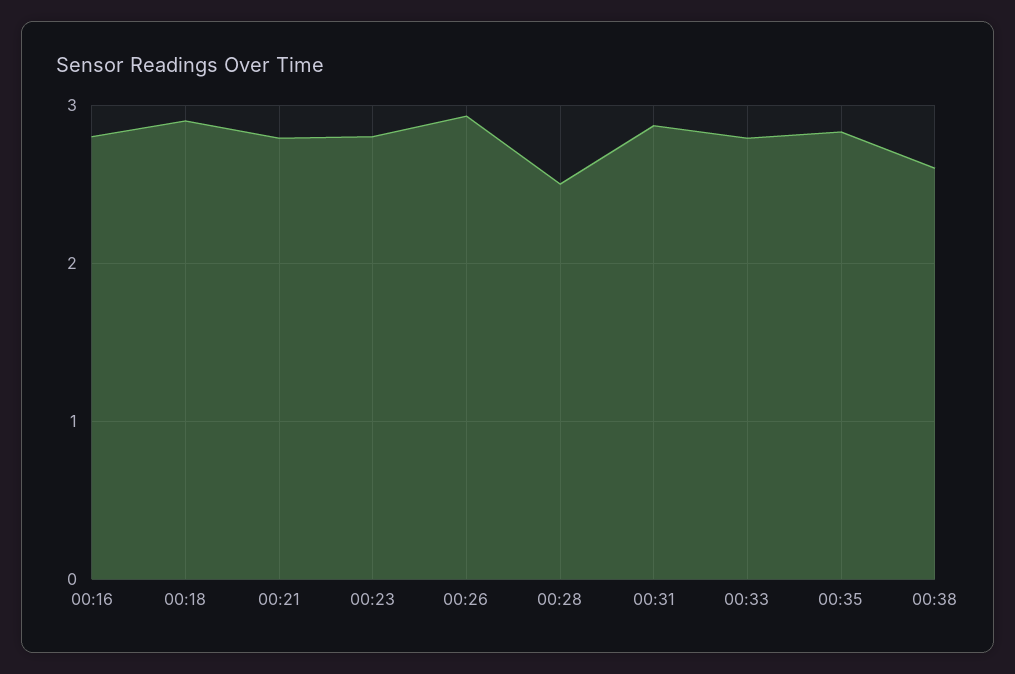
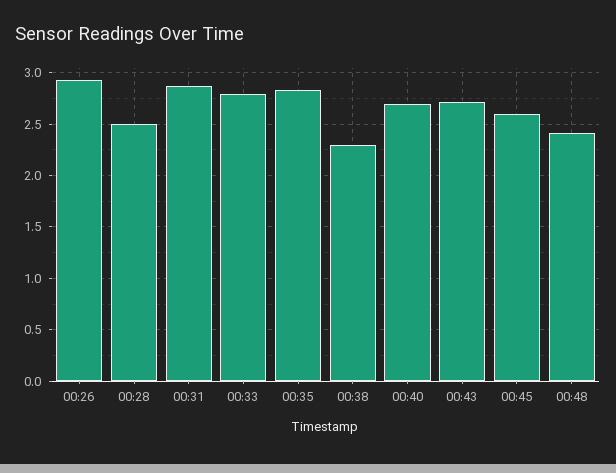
00:16: 2.8 -> none
00:18: 2.9 -> none
00:21: 2.8 -> none
00:23: 2.8 -> none
00:38: 2.6 -> 2.3
00:40: none -> 2.7
00:43: none -> 2.7
00:45: none -> 2.6
00:48: none -> 2.4

